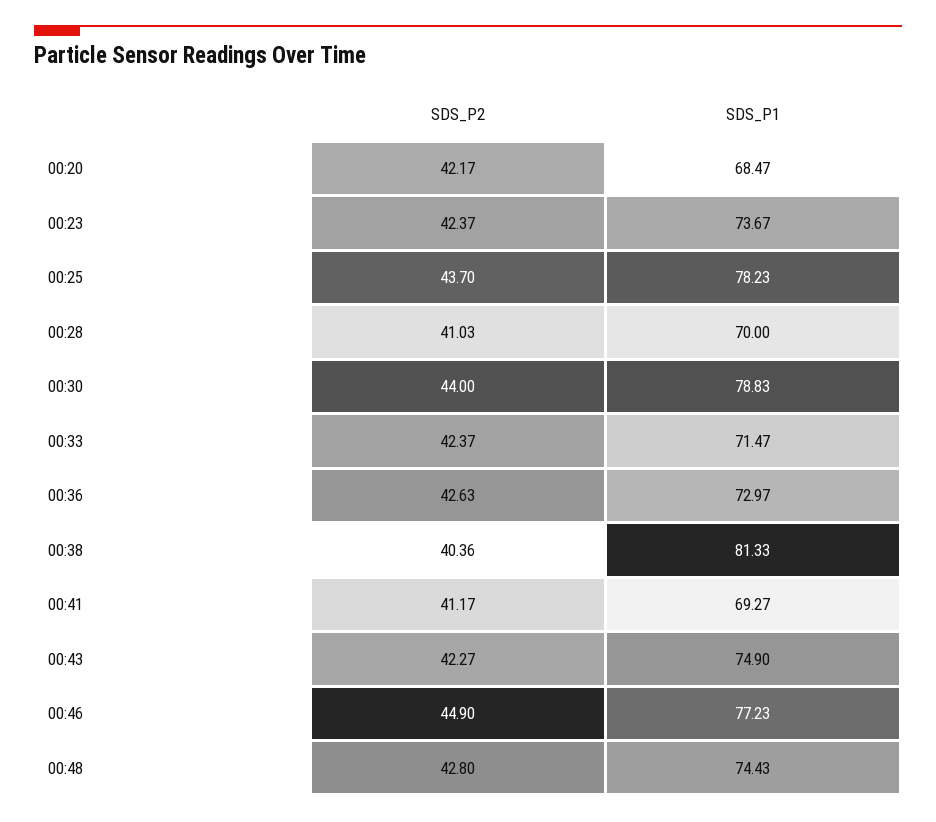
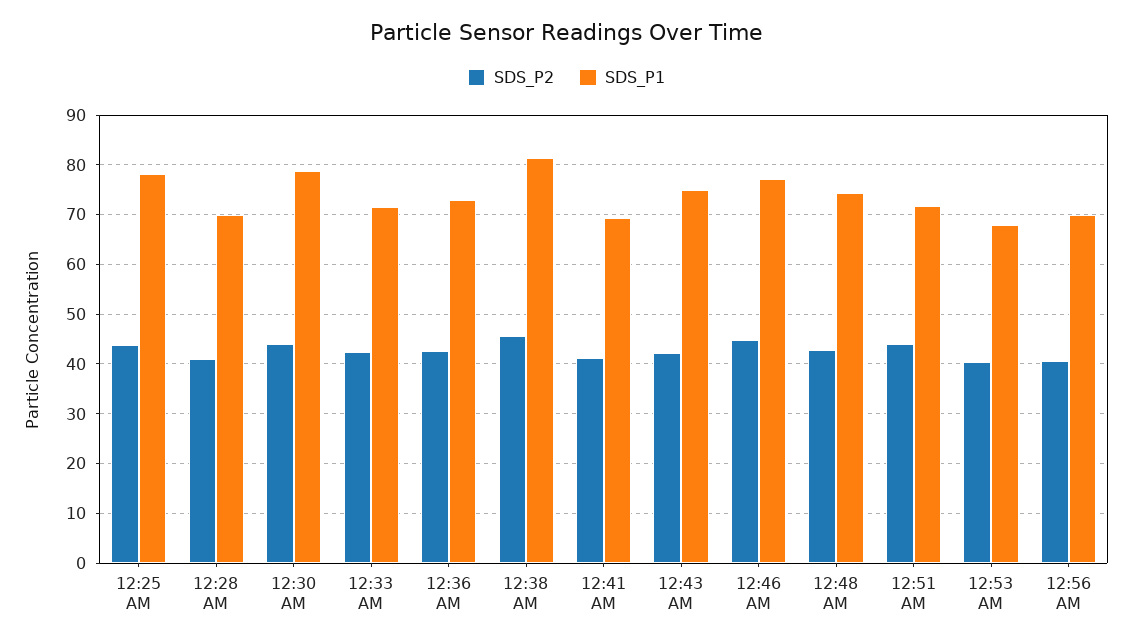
SDS_P2, 00:20: 42.17 -> none
SDS_P1, 00:20: 68.47 -> none
SDS_P2, 00:23: 42.37 -> none
SDS_P1, 00:23: 73.67 -> none
SDS_P2, 00:38: 40.36 -> 46
SDS_P2, 12:51 AM: none -> 44
SDS_P1, 12:51 AM: none -> 72
SDS_P2, 12:53 AM: none -> 40
SDS_P1, 12:53 AM: none -> 68
SDS_P2, 12:56 AM: none -> 40
SDS_P1, 12:56 AM: none -> 70

